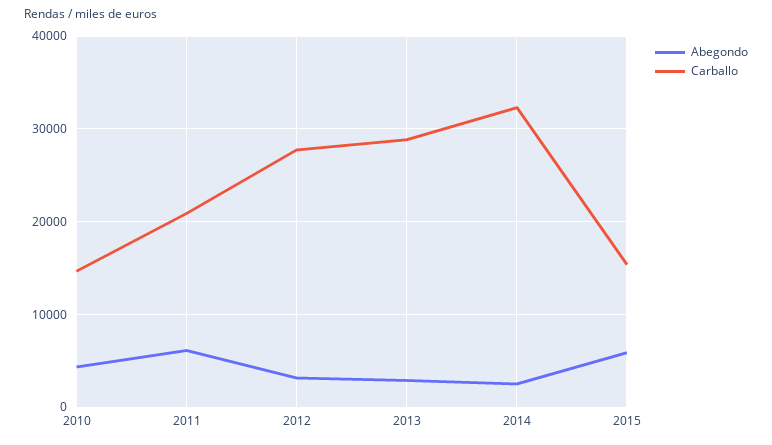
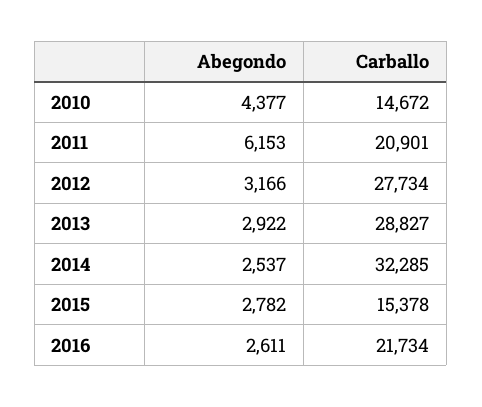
Abegondo, 2015: 6000 -> 2782
Abegondo, 2016: none -> 2611
Carballo, 2016: none -> 21734

